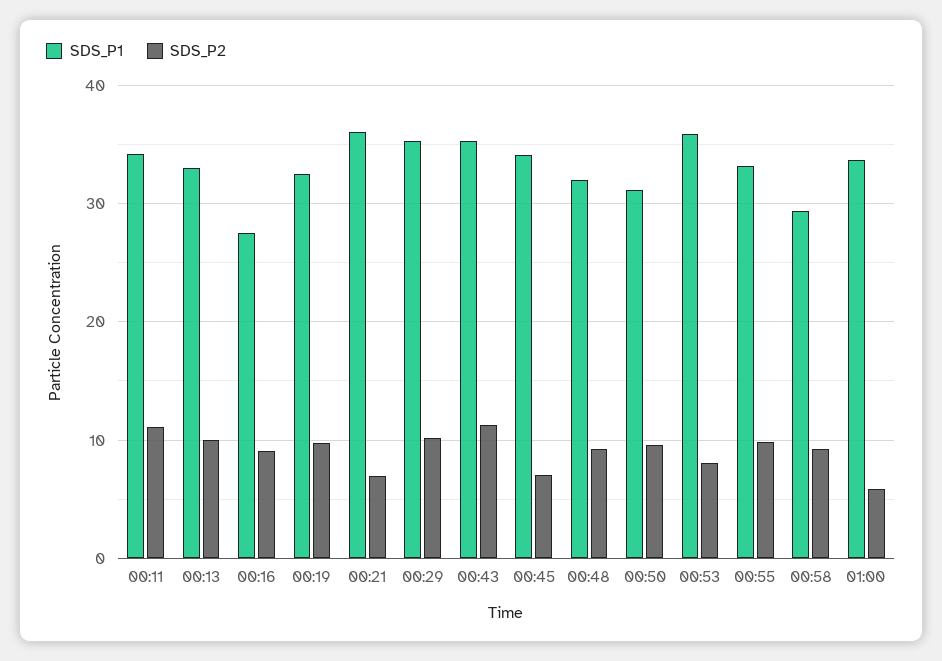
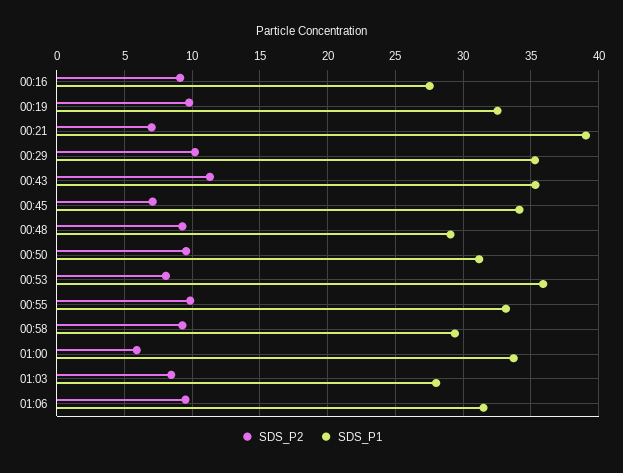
SDS_P1, 00:11: 34 -> none
SDS_P2, 00:11: 11 -> none
SDS_P1, 00:13: 33 -> none
SDS_P2, 00:13: 10 -> none
SDS_P1, 00:21: 36 -> 39
SDS_P1, 00:48: 32 -> 29
SDS_P2, 01:03: none -> 8.5
SDS_P1, 01:03: none -> 28
SDS_P2, 01:06: none -> 9.5
SDS_P1, 01:06: none -> 31.5

